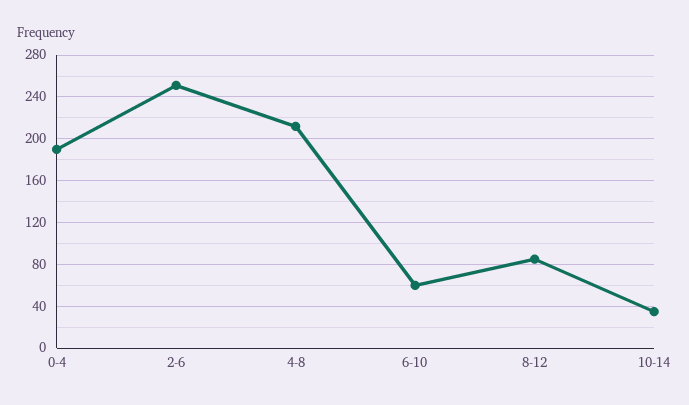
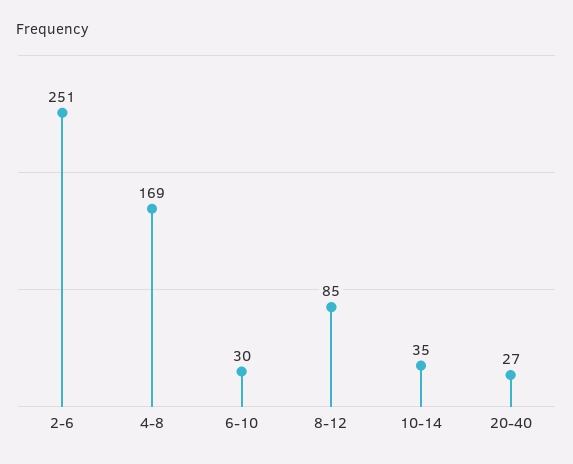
0-4: 190 -> none
4-8: 210 -> 169
6-10: 60 -> 30
20-40: none -> 27

